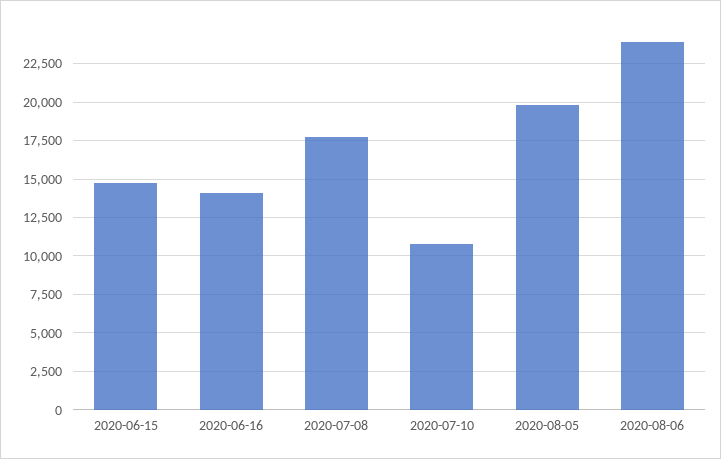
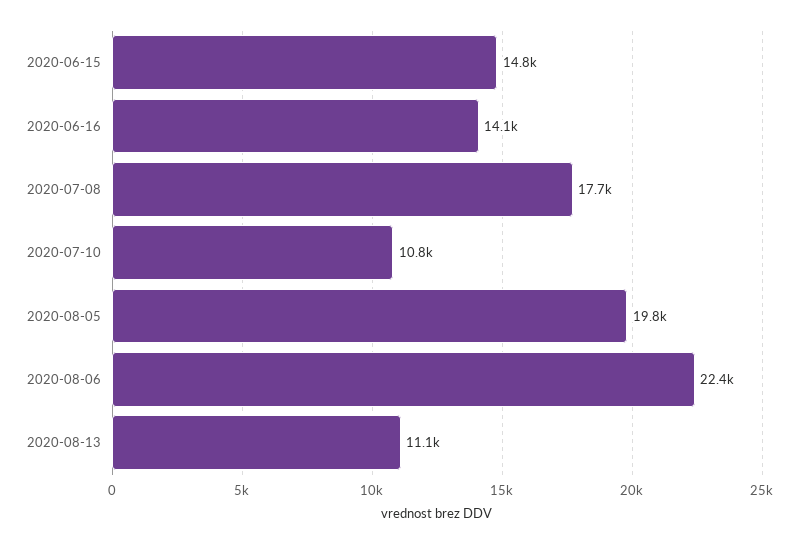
2020-08-06: 24000 -> 22400
2020-08-13: none -> 11100

